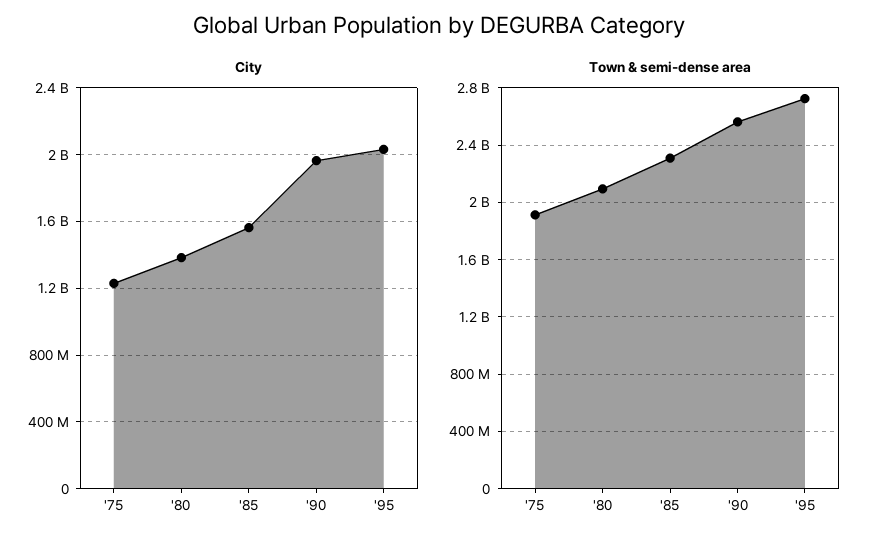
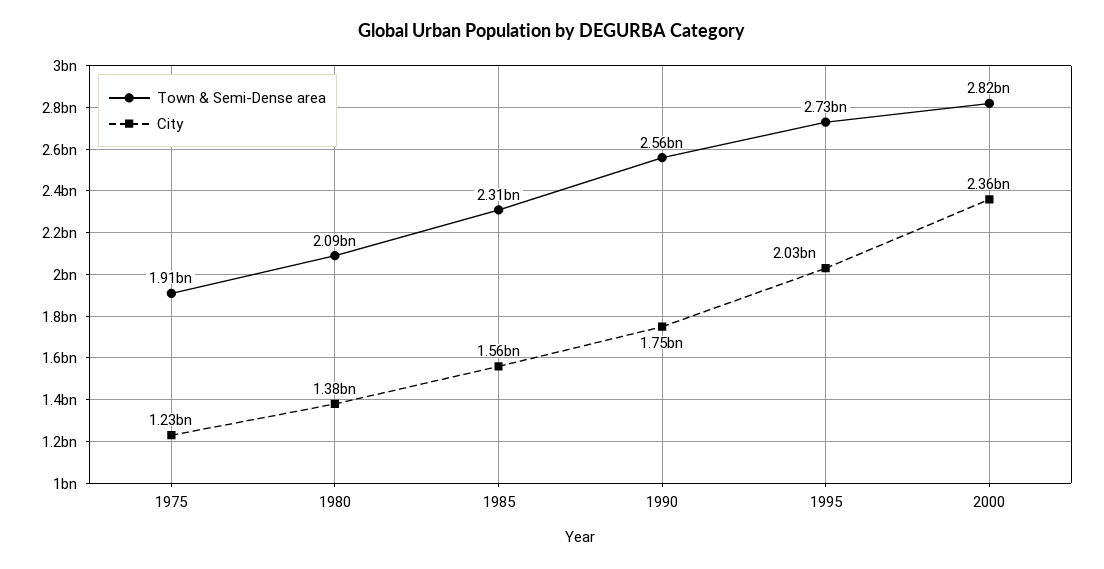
City, '90: 1950000000 -> 1750000000
Town & semi-dense area, 2000: none -> 2820000000
City, 2000: none -> 2360000000

